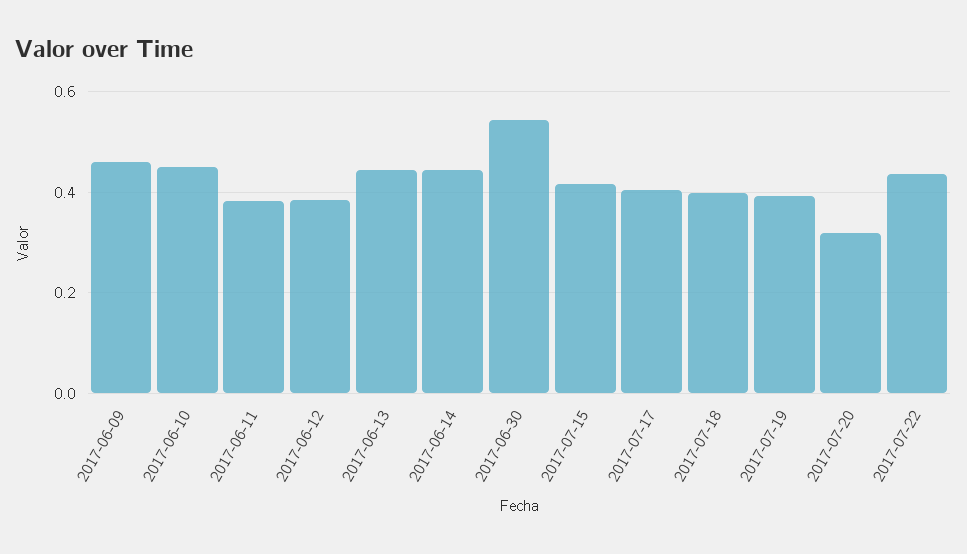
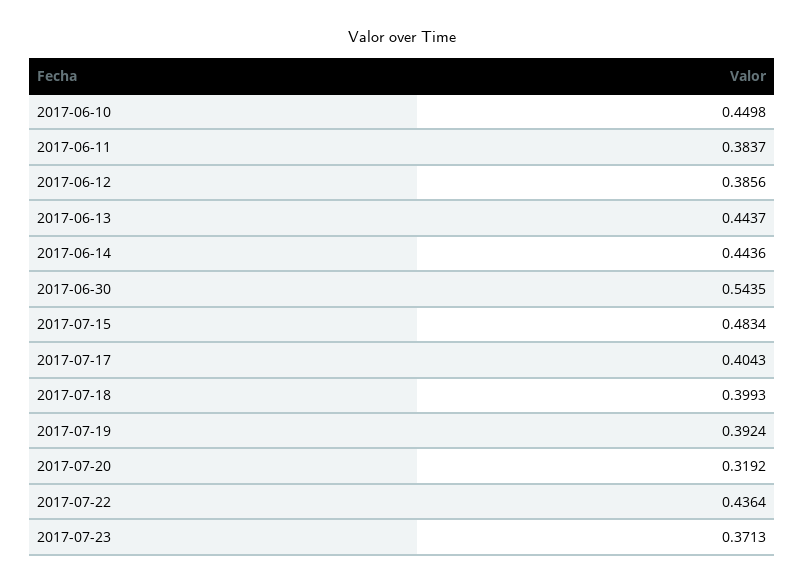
2017-06-09: 0.46 -> none
2017-07-15: 0.42 -> 0.4834
2017-07-23: none -> 0.3713

